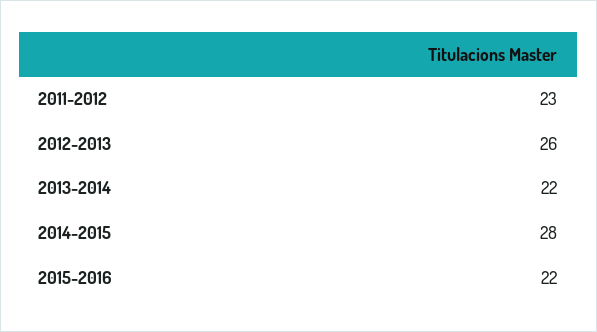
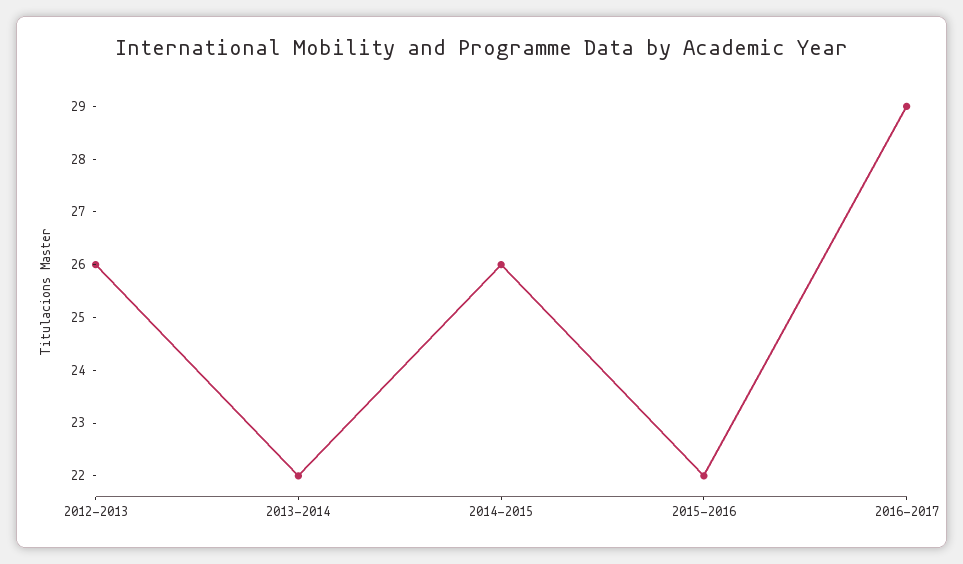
2011-2012: 23 -> none
2014-2015: 28 -> 26
2016-2017: none -> 29

